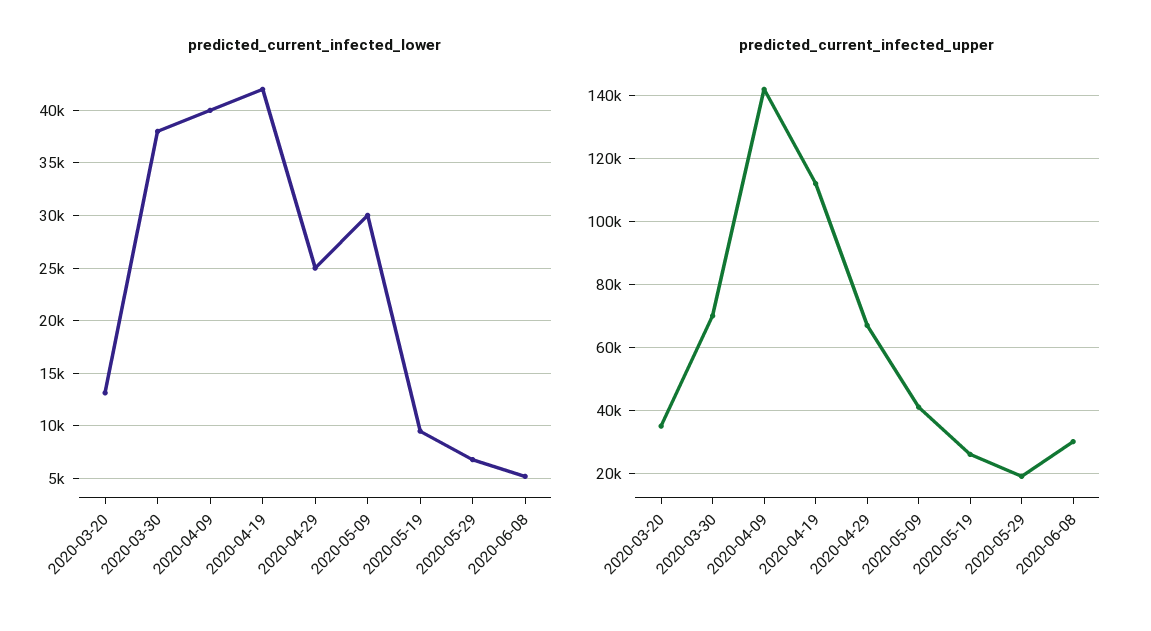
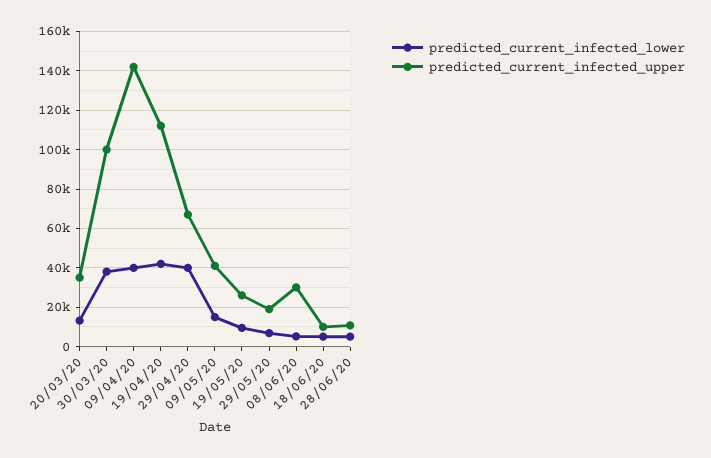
predicted_current_infected_lower, 2020-04-29: 25000 -> 40000
predicted_current_infected_lower, 2020-05-09: 30000 -> 15000
predicted_current_infected_upper, 2020-03-30: 70000 -> 100000
predicted_current_infected_lower, 18/06/20: none -> 5000
predicted_current_infected_upper, 18/06/20: none -> 10000
predicted_current_infected_lower, 28/06/20: none -> 5000
predicted_current_infected_upper, 28/06/20: none -> 10000

